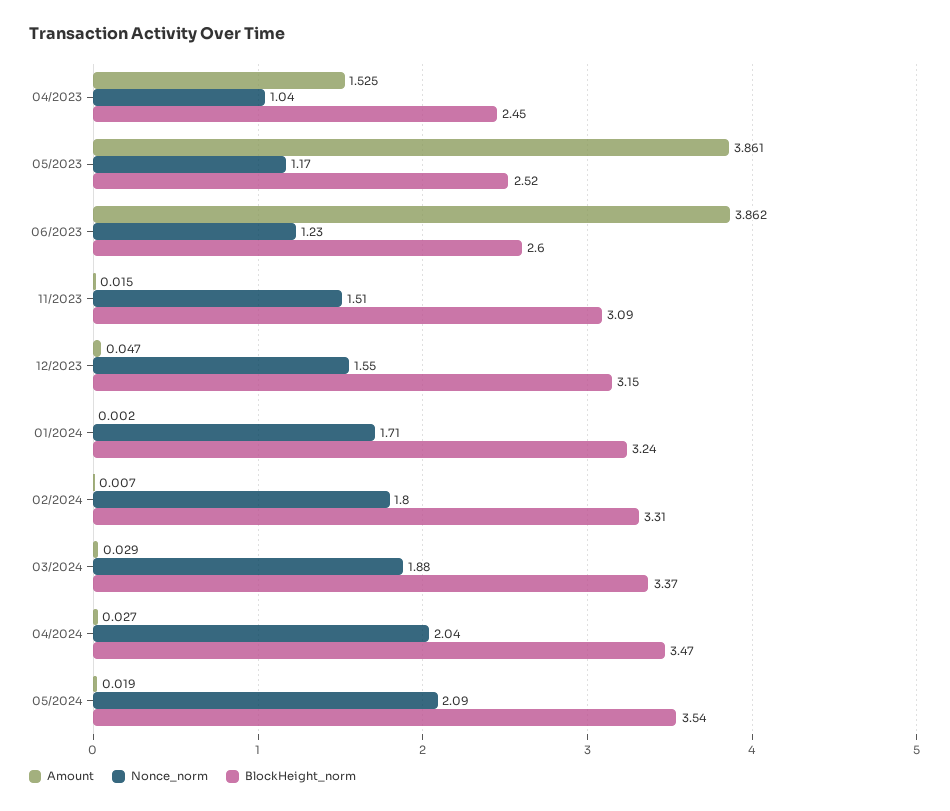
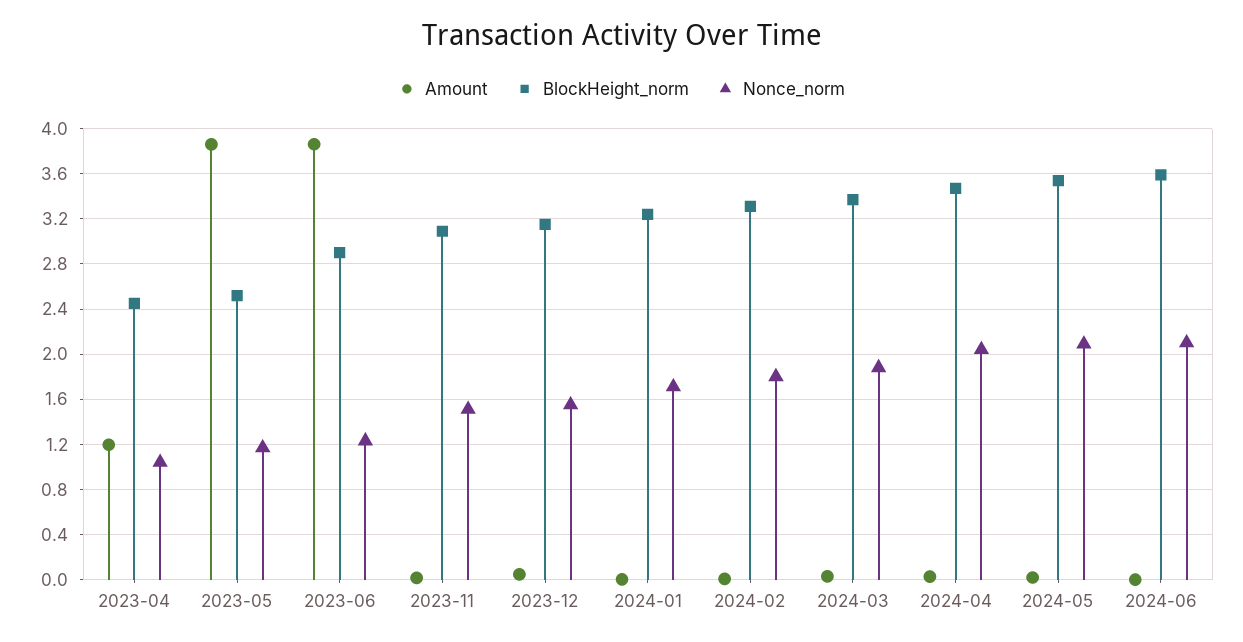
Amount, 04/2023: 1.525 -> 1.2
BlockHeight_norm, 06/2023: 2.6 -> 2.9
Amount, 2024-06: none -> 0
BlockHeight_norm, 2024-06: none -> 3.6
Nonce_norm, 2024-06: none -> 2.1

